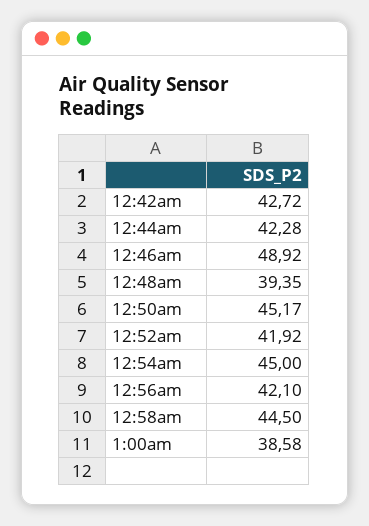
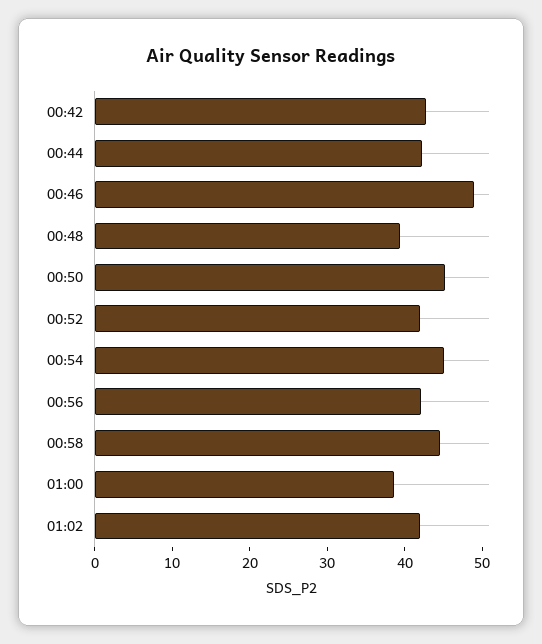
01:02: none -> 42

